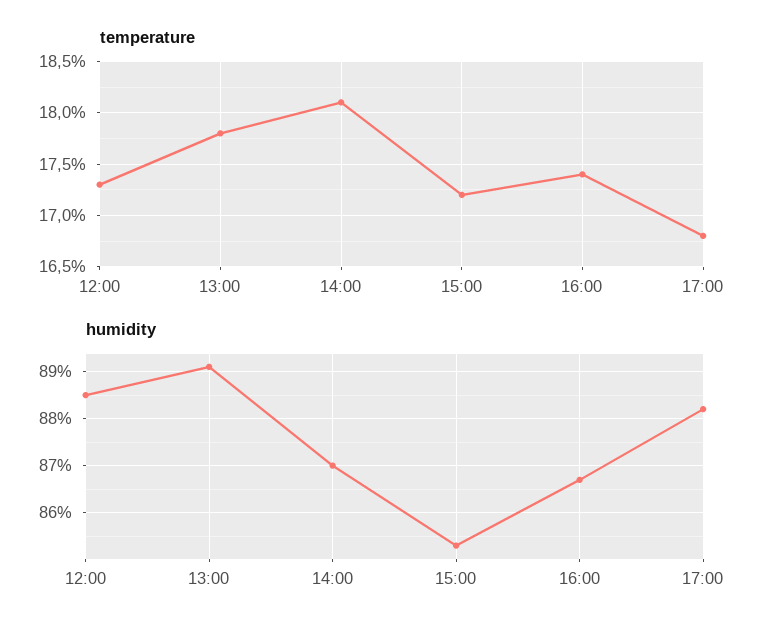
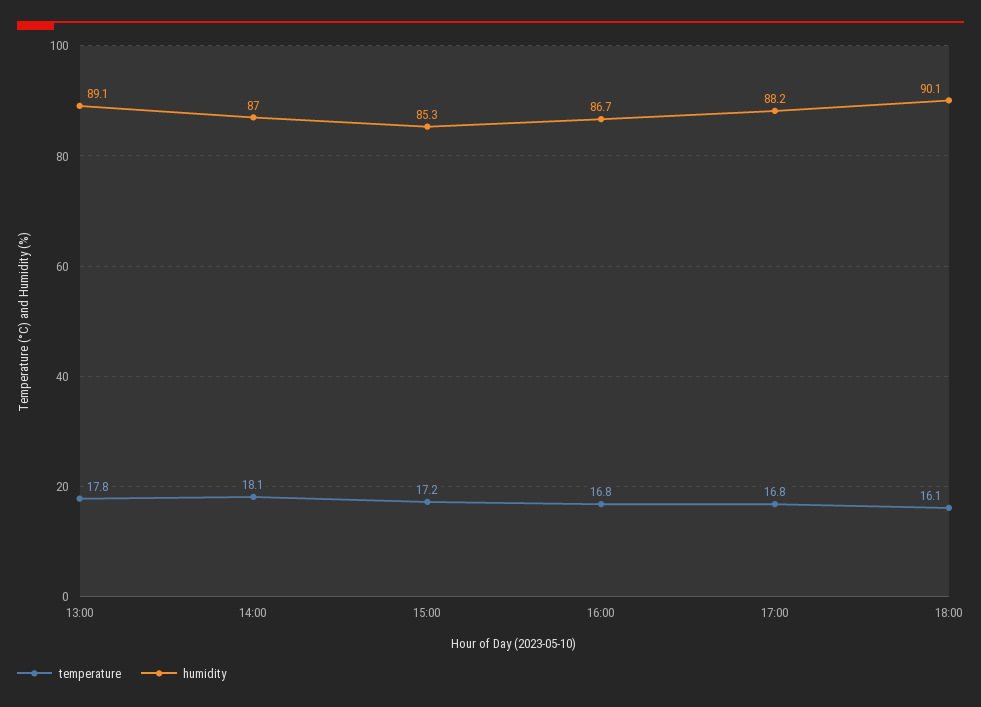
temperature, 12:00: 17.3 -> none
temperature, 16:00: 17.4 -> 16.8
humidity, 12:00: 88.5 -> none
temperature, 18:00: none -> 16.1
humidity, 18:00: none -> 90.1

